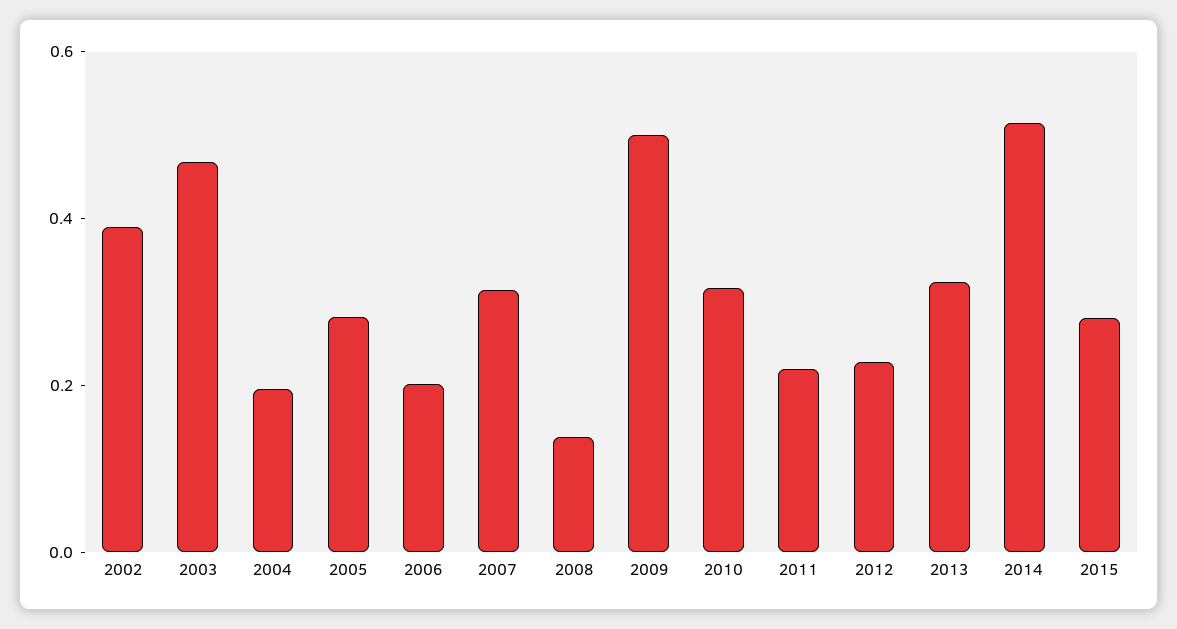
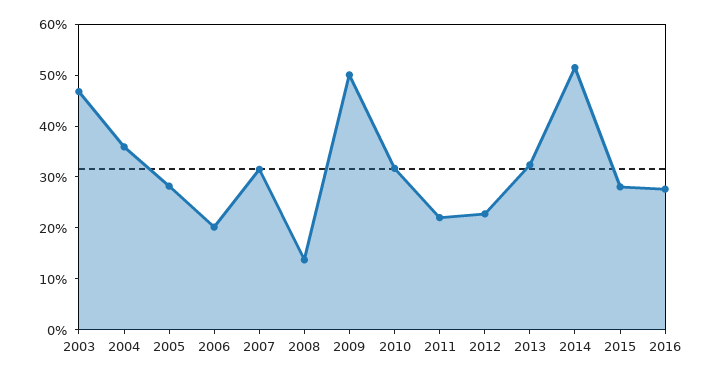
2002: 0.4 -> none
2004: 0.2 -> 0.36
2016: none -> 0.28

